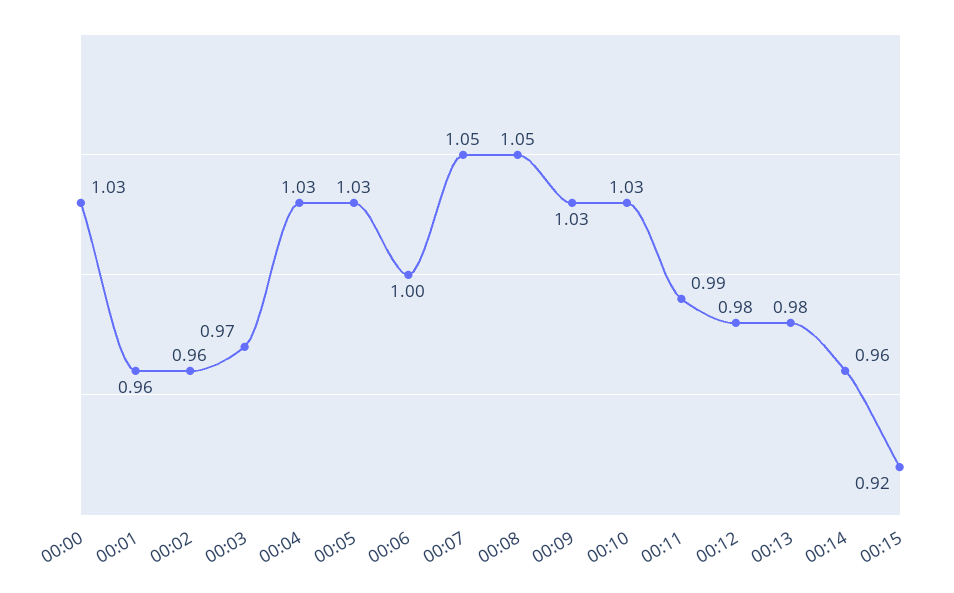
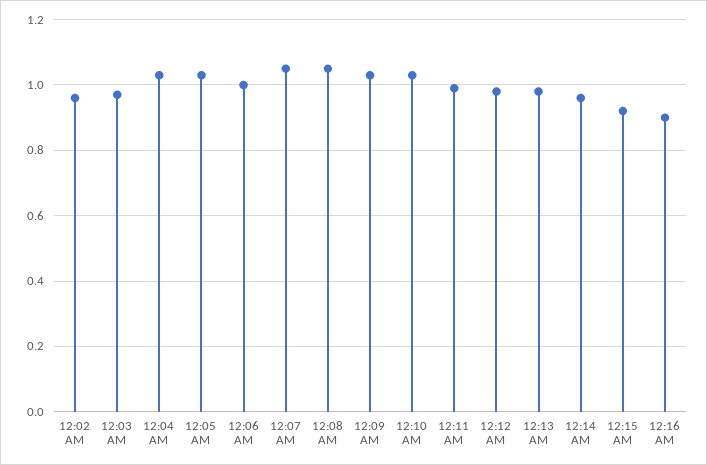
00:00: 1.03 -> none
00:01: 0.96 -> none
12:16 AM: none -> 0.9

